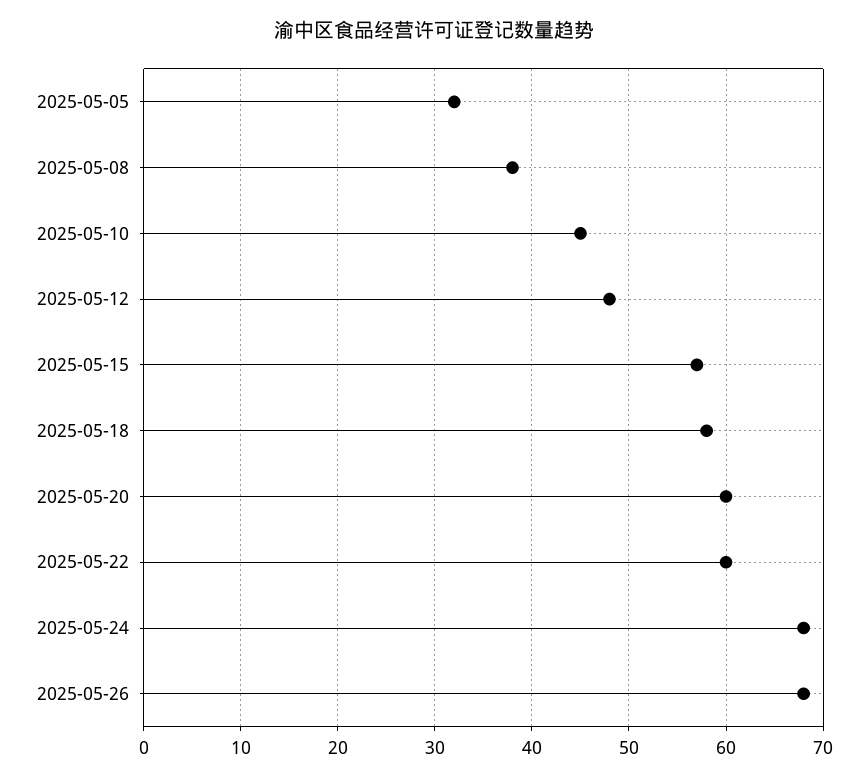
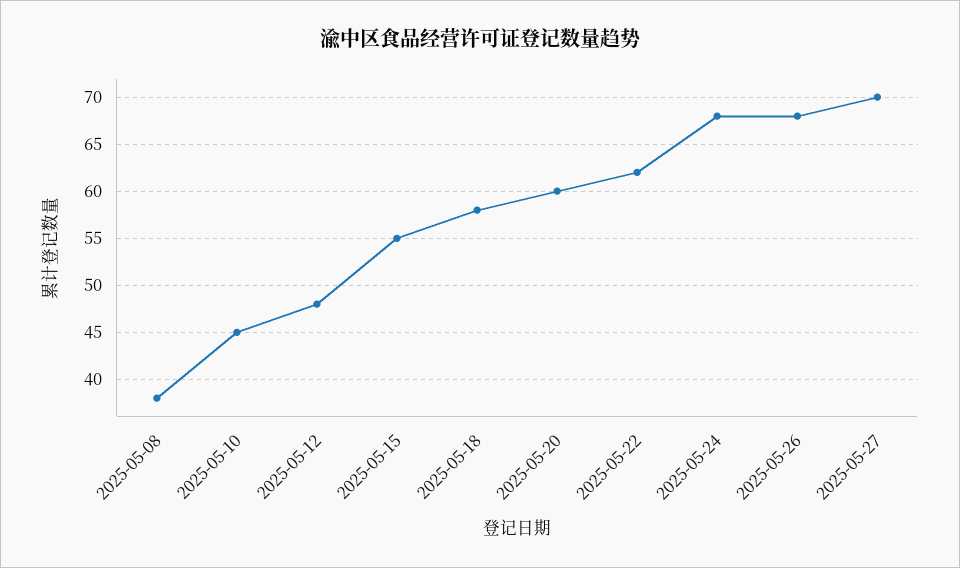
2025-05-05: 32 -> none
2025-05-15: 57 -> 55
2025-05-22: 60 -> 62
2025-05-27: none -> 70

